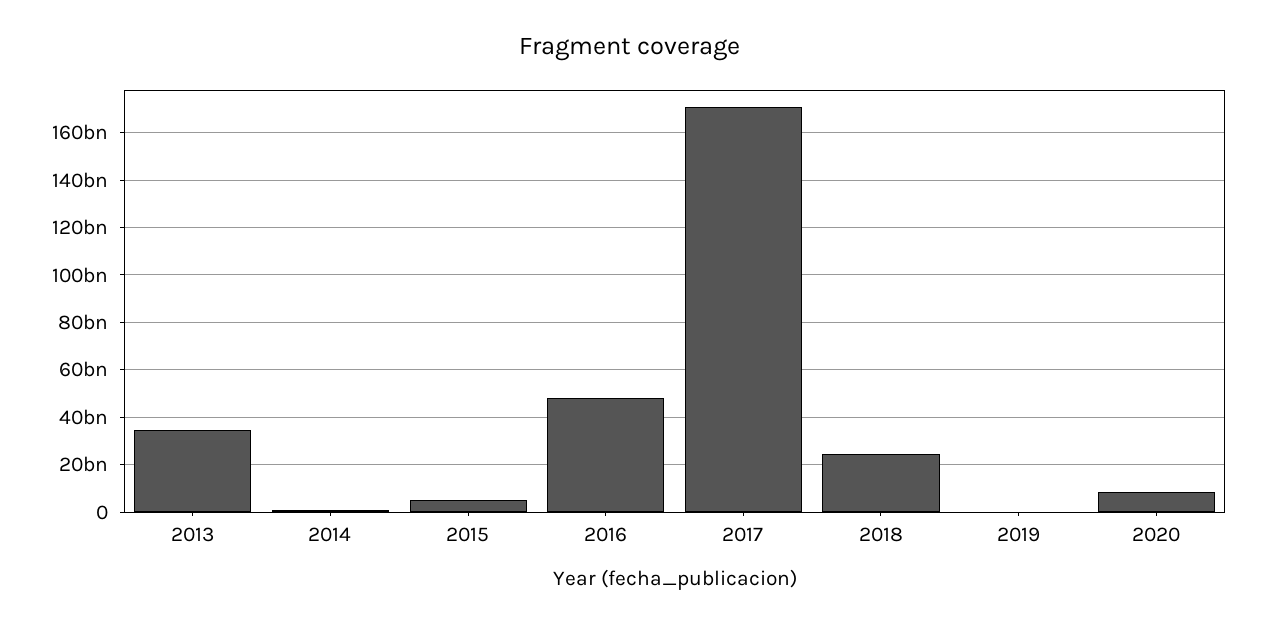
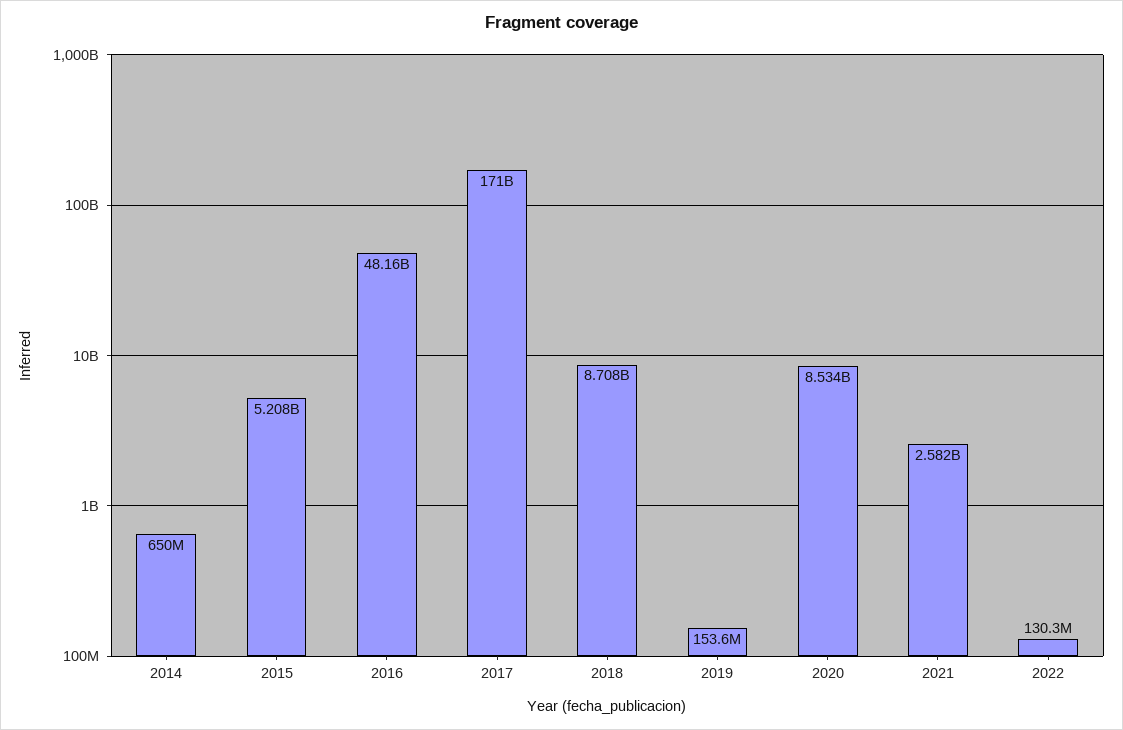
2013: 35000000000 -> none
2018: 25000000000 -> 8708000000
2021: none -> 2582000000
2022: none -> 130300000

